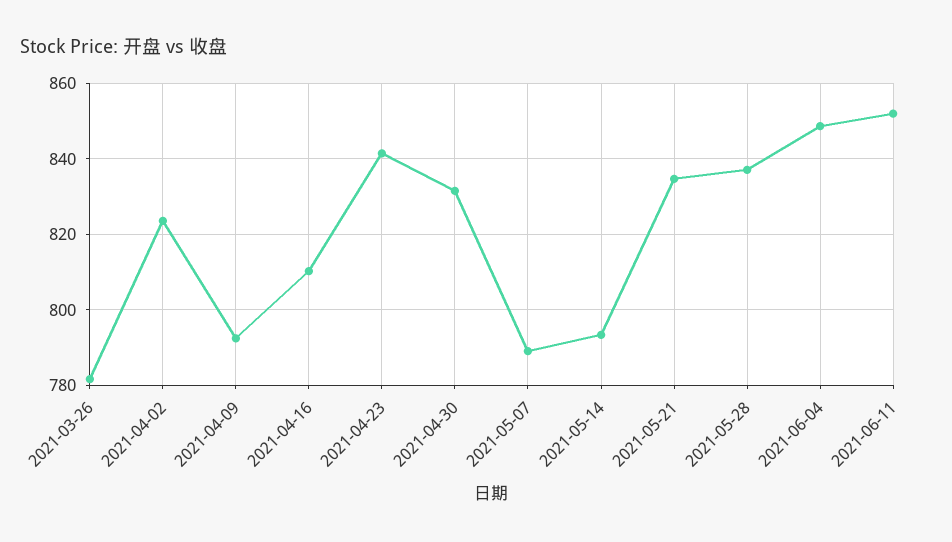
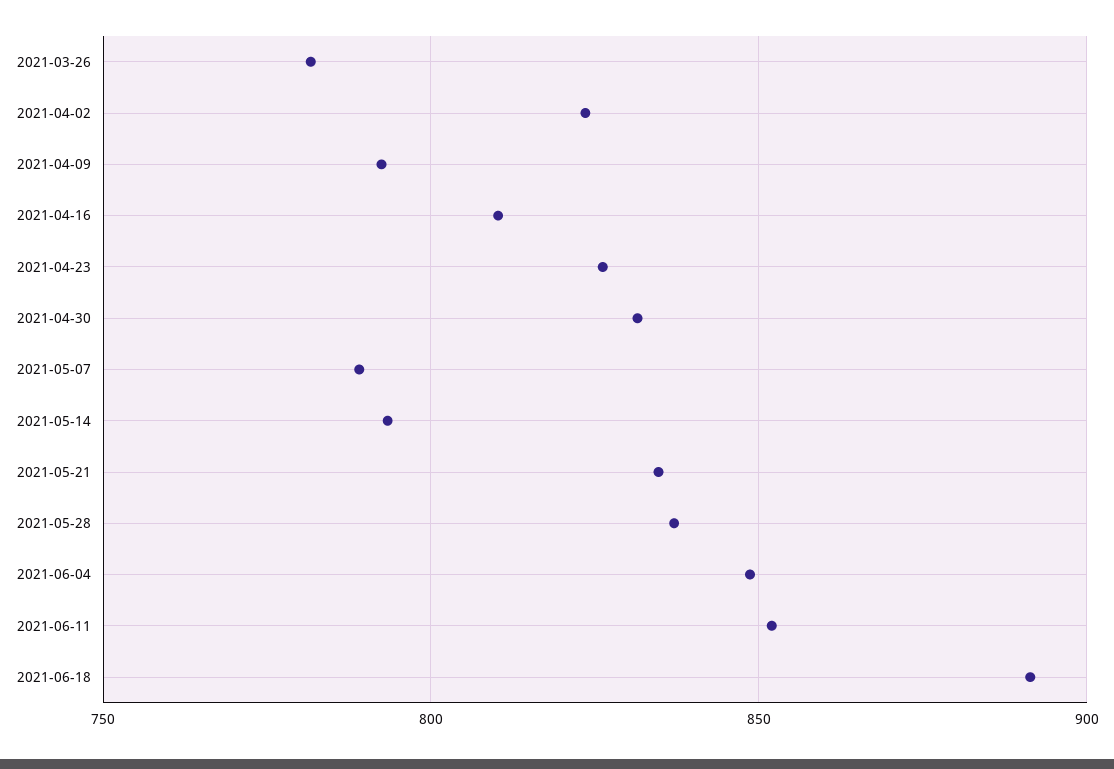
2021-04-23: 842 -> 825
2021-06-18: none -> 890

